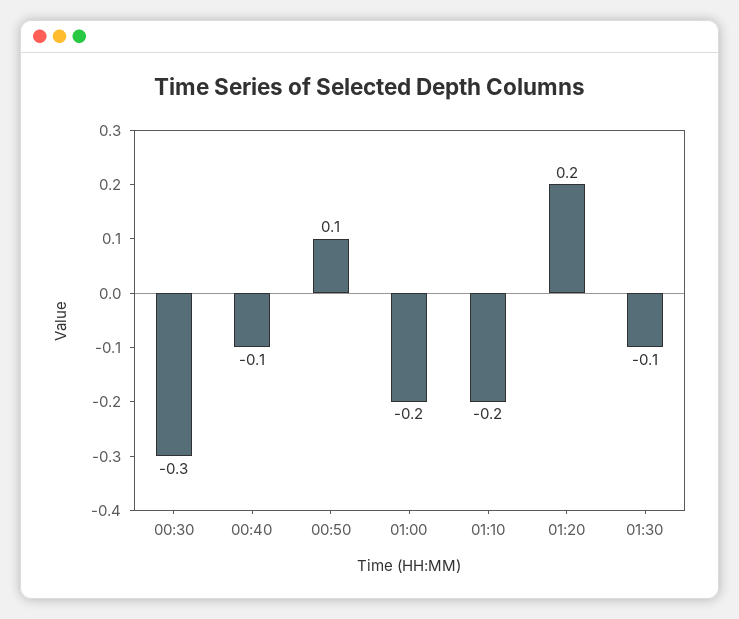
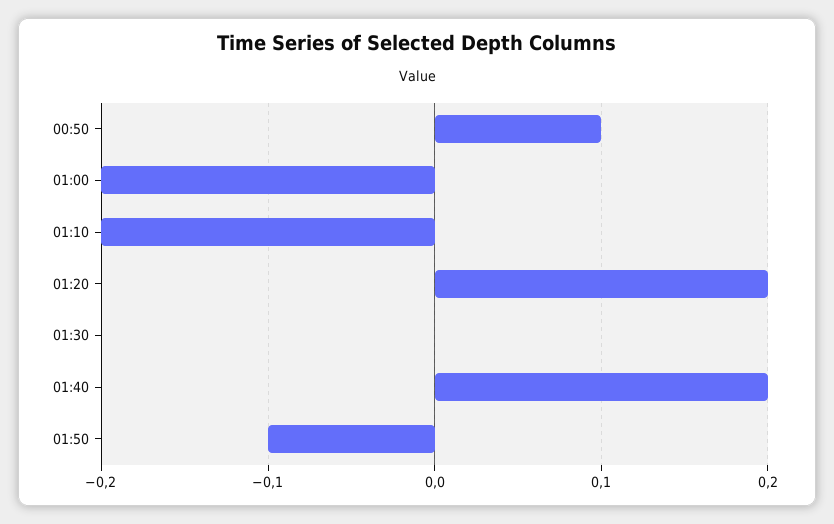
00:30: -0.3 -> none
00:40: -0.1 -> none
01:30: -0.1 -> 0
01:40: none -> 0.2
01:50: none -> -0.1

